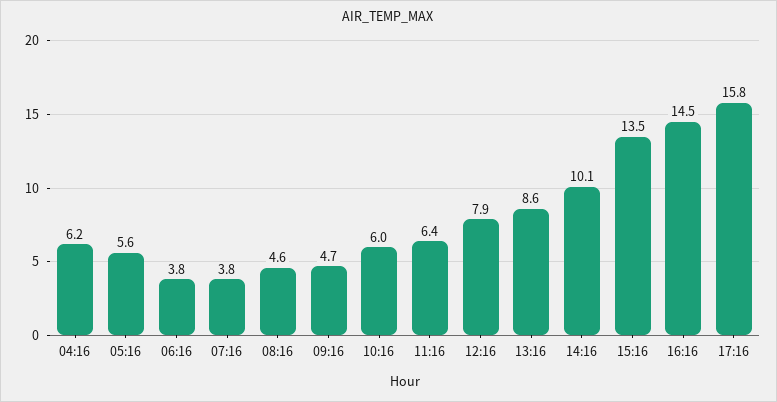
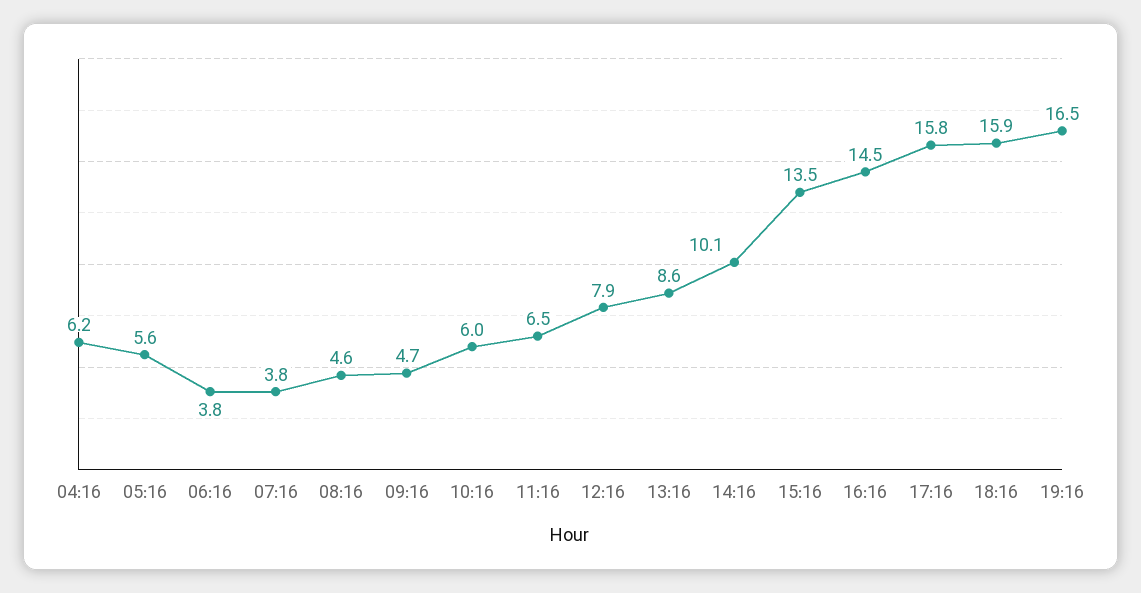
11:16: 6.4 -> 6.5
18:16: none -> 15.9
19:16: none -> 16.5

